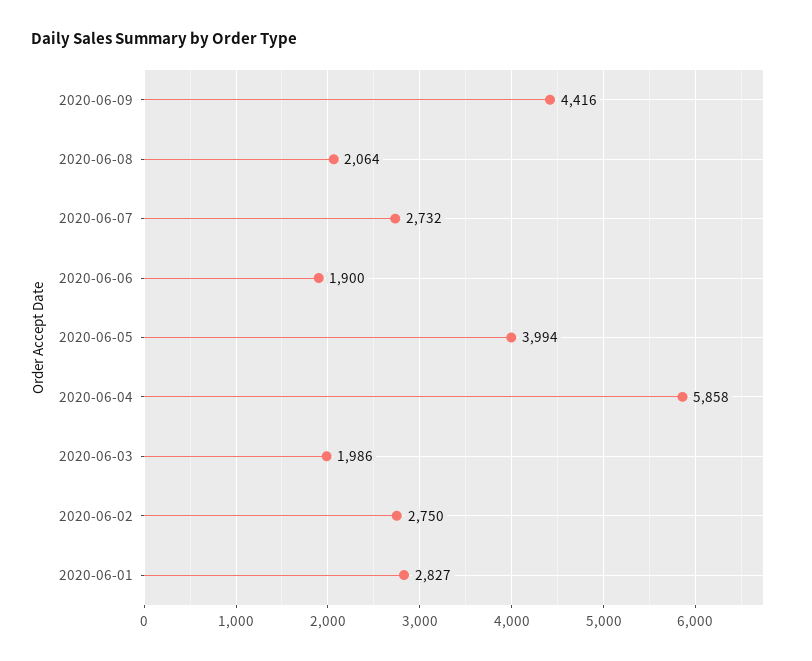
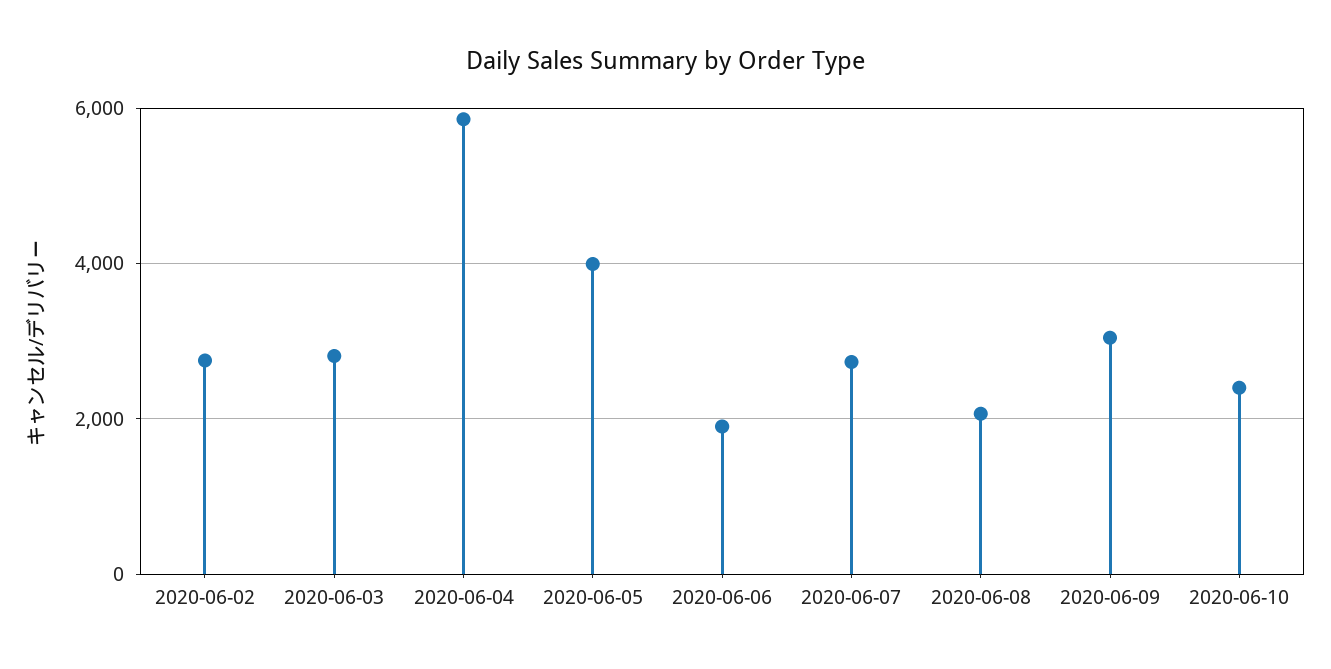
2020-06-09: 4416 -> 3000
2020-06-03: 1986 -> 2800
2020-06-01: 2827 -> none
2020-06-10: none -> 2400

